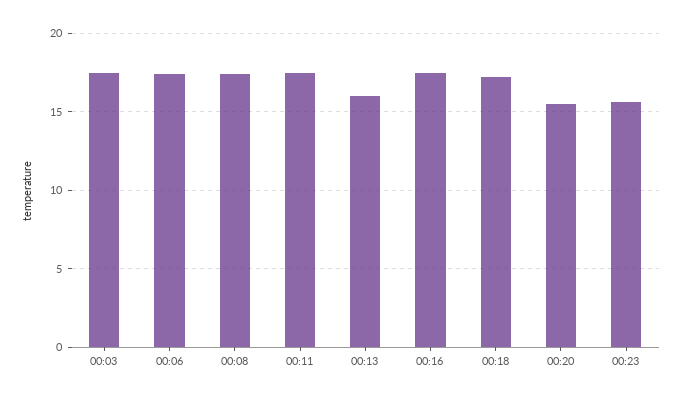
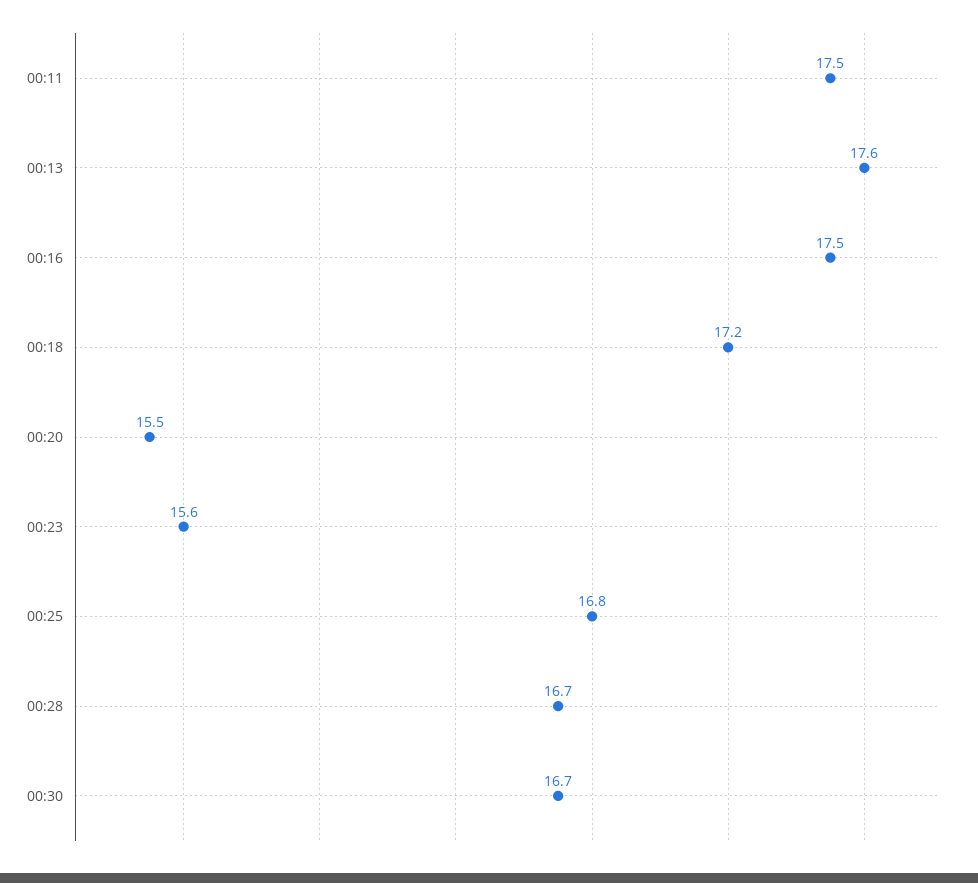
00:03: 17.5 -> none
00:06: 17.5 -> none
00:08: 17.5 -> none
00:13: 16 -> 17.6
00:25: none -> 16.8
00:28: none -> 16.7
00:30: none -> 16.7

